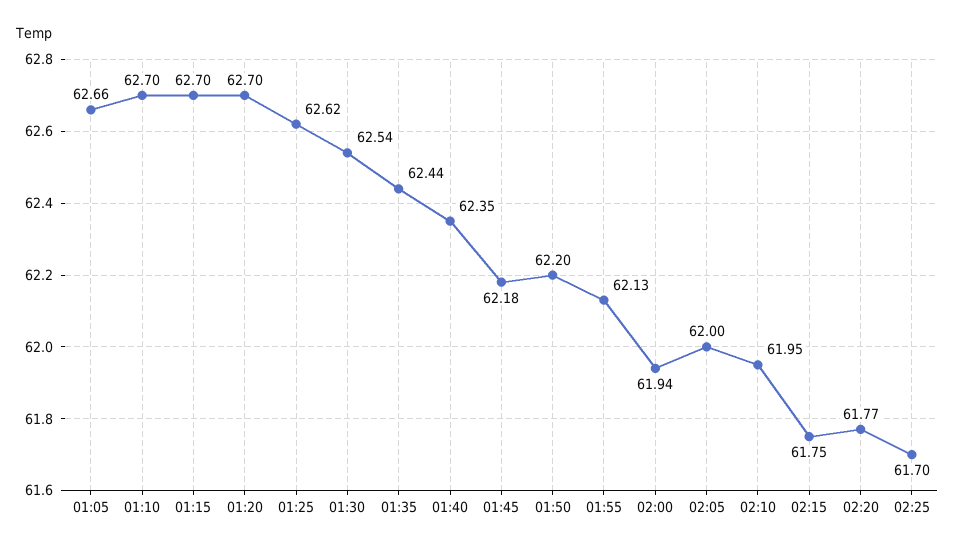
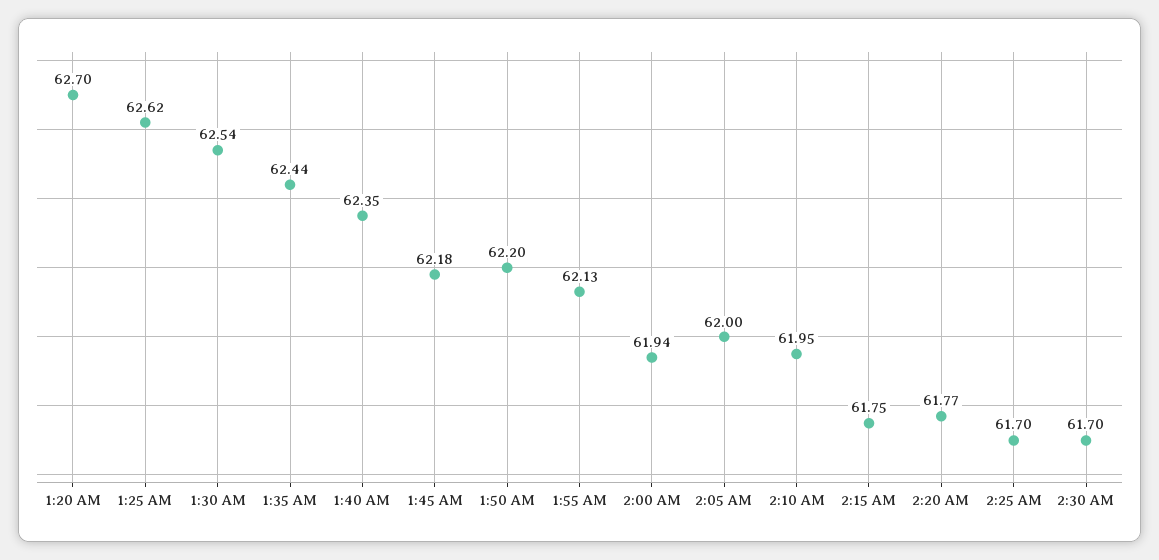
01:05: 62.66 -> none
01:10: 62.7 -> none
01:15: 62.7 -> none
2:30 AM: none -> 61.7

